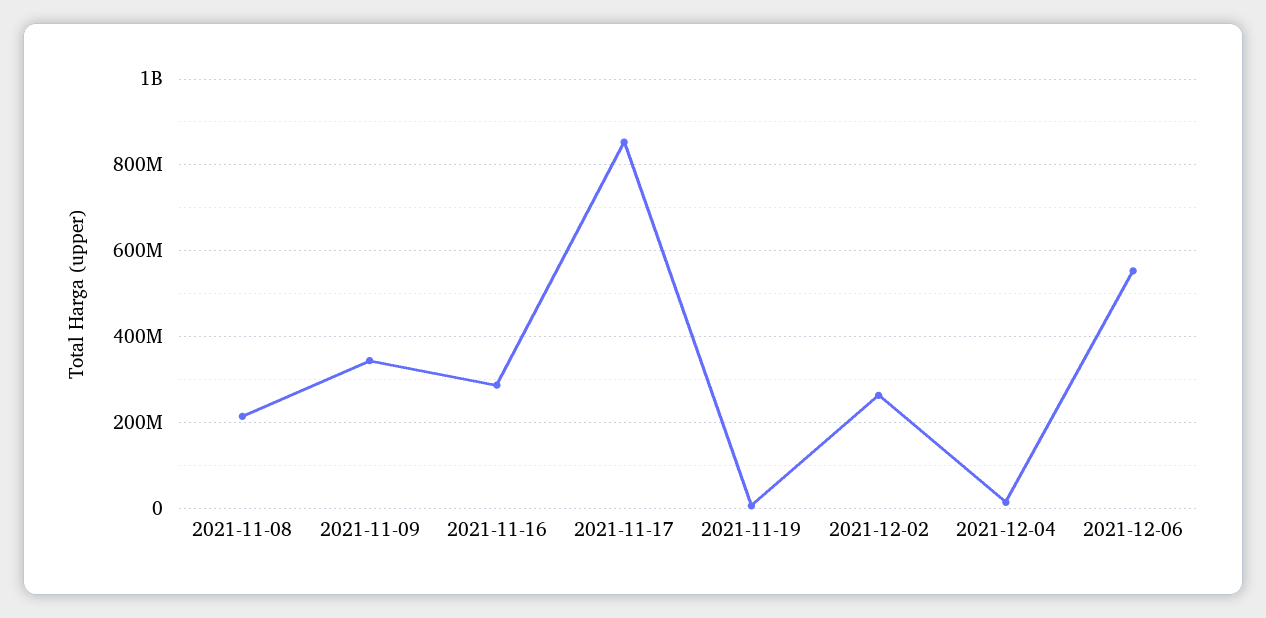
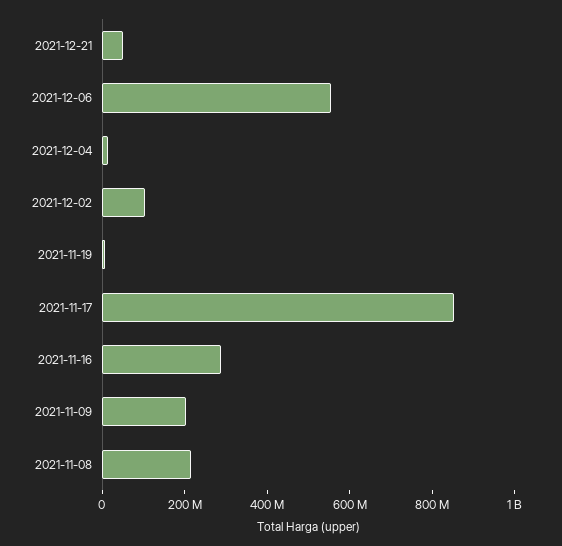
2021-11-09: 340000000 -> 200000000
2021-12-02: 260000000 -> 100000000
2021-12-21: none -> 50000000

